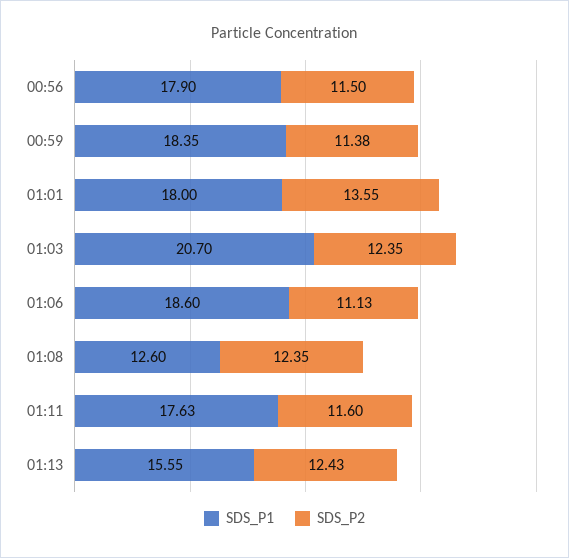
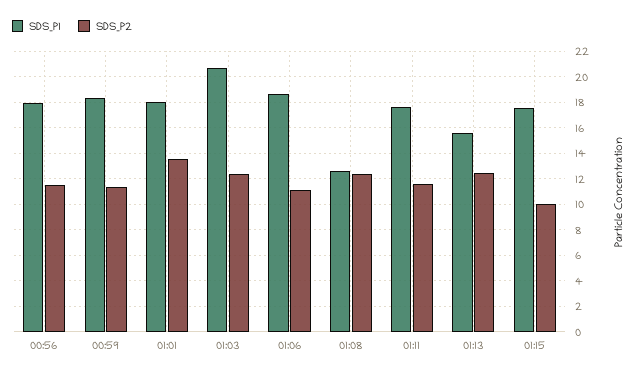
SDS_P1, 01:15: none -> 17.5
SDS_P2, 01:15: none -> 10

